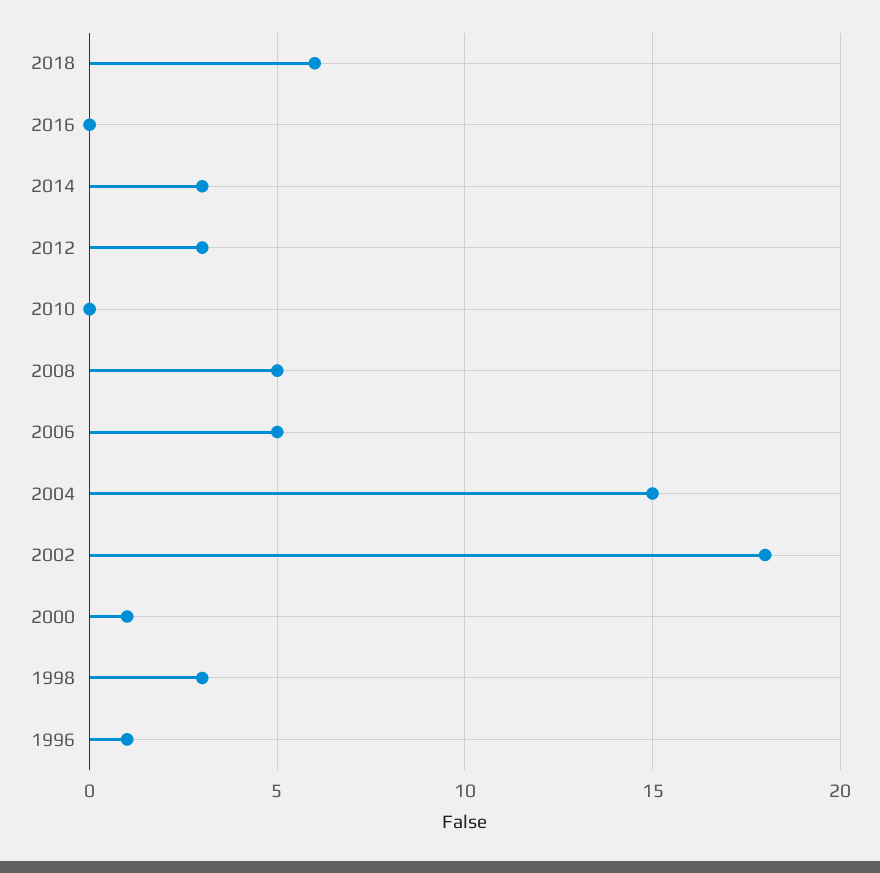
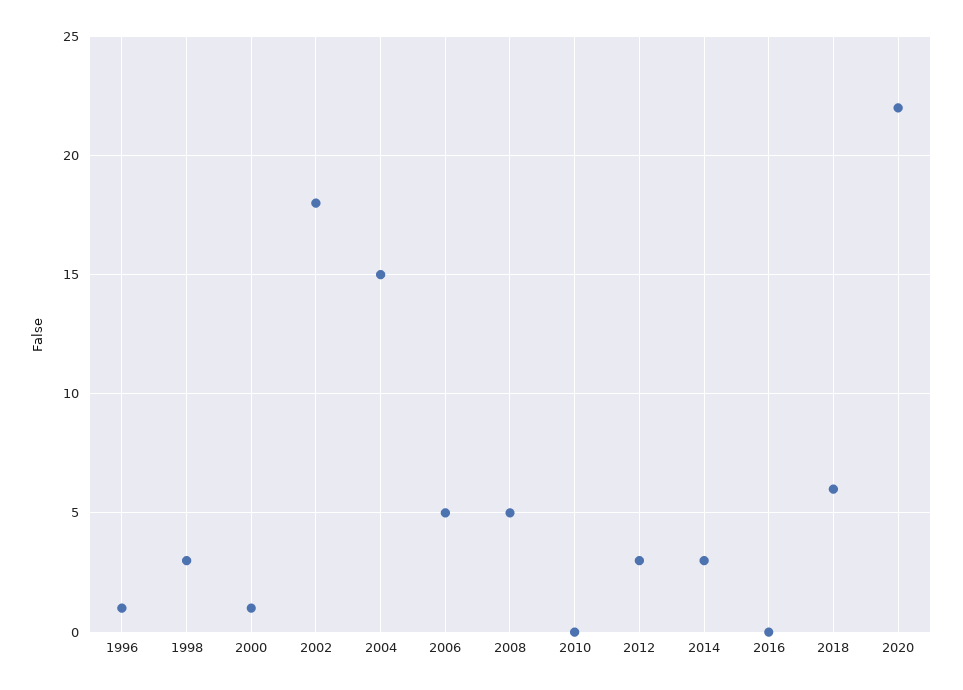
2020: none -> 22

